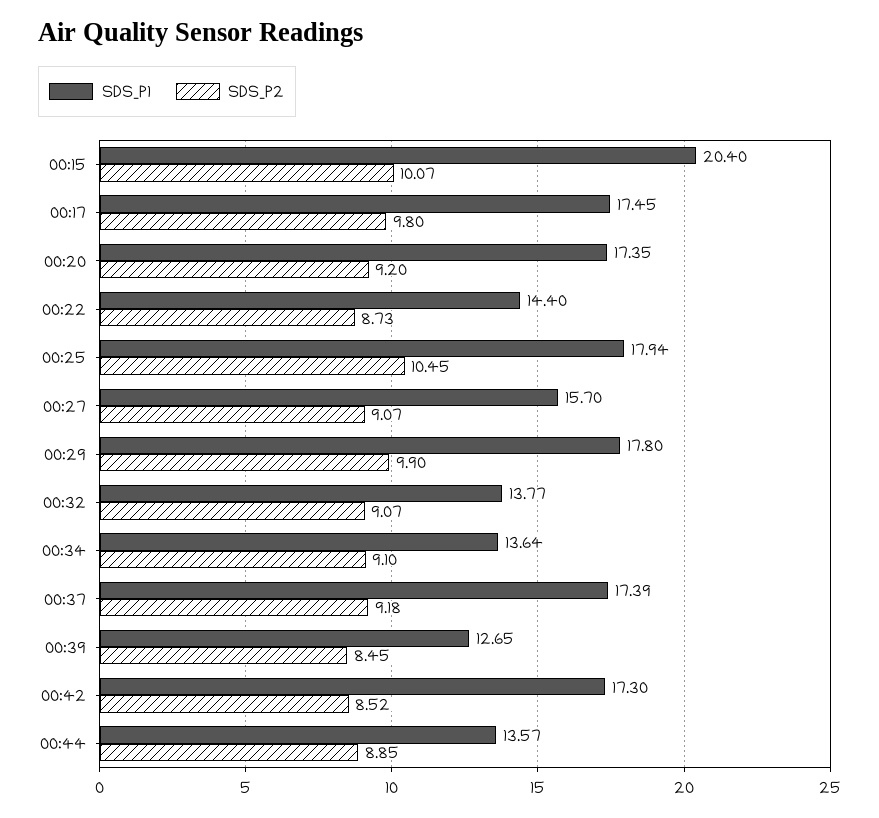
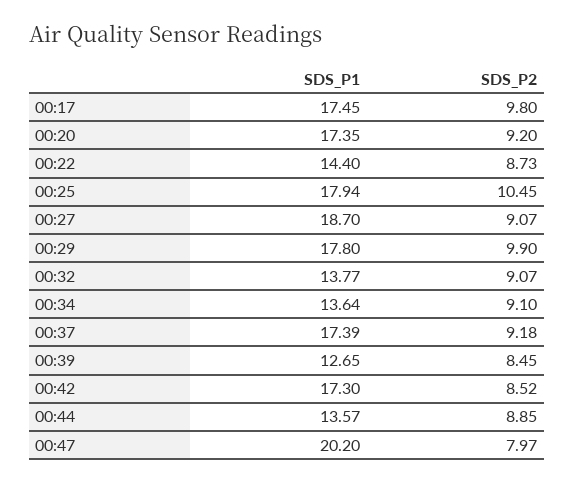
SDS_P1, 00:15: 20.4 -> none
SDS_P2, 00:15: 10.07 -> none
SDS_P1, 00:27: 15.7 -> 18.7
SDS_P1, 00:47: none -> 20.2
SDS_P2, 00:47: none -> 7.97

